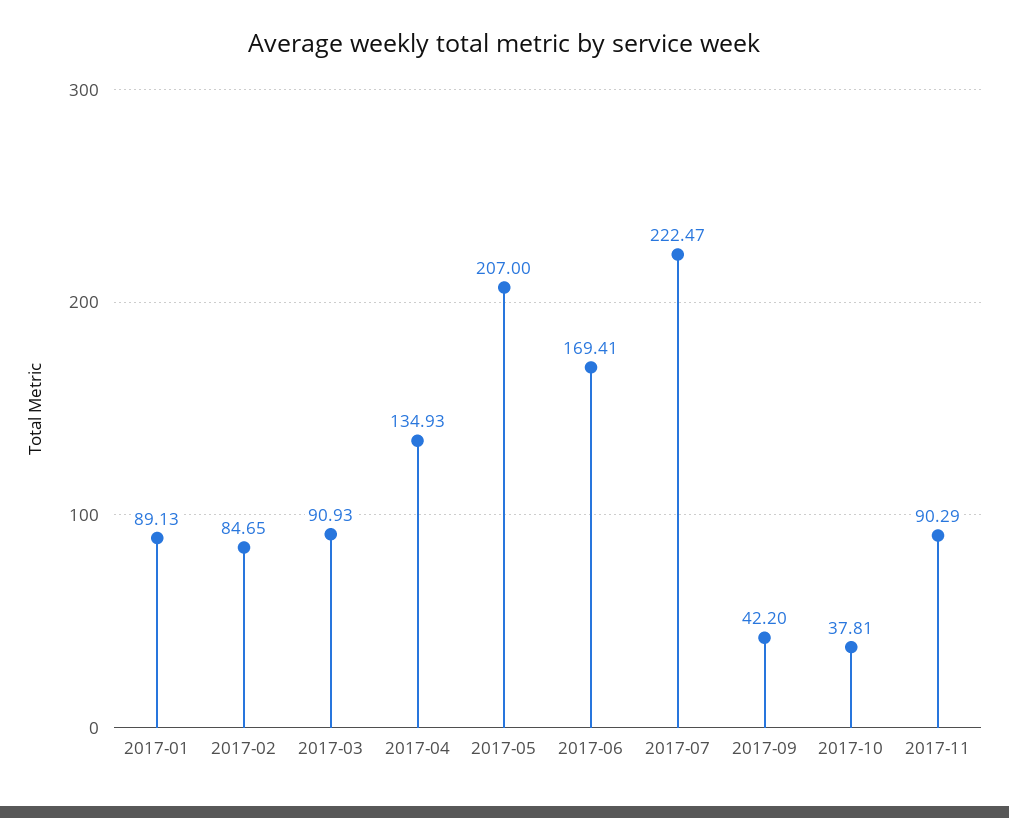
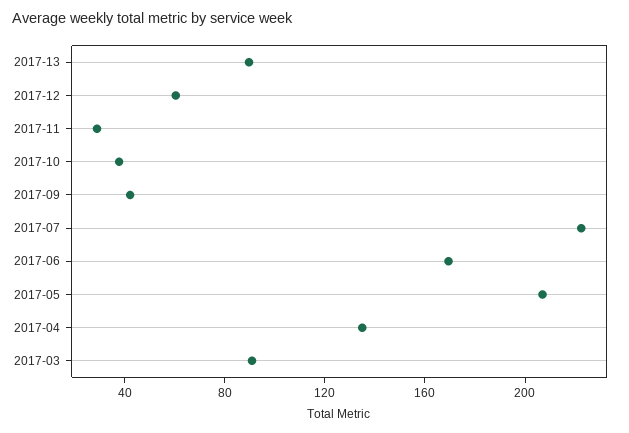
2017-01: 89.13 -> none
2017-02: 84.65 -> none
2017-11: 90.29 -> 30
2017-13: none -> 90
2017-12: none -> 60

